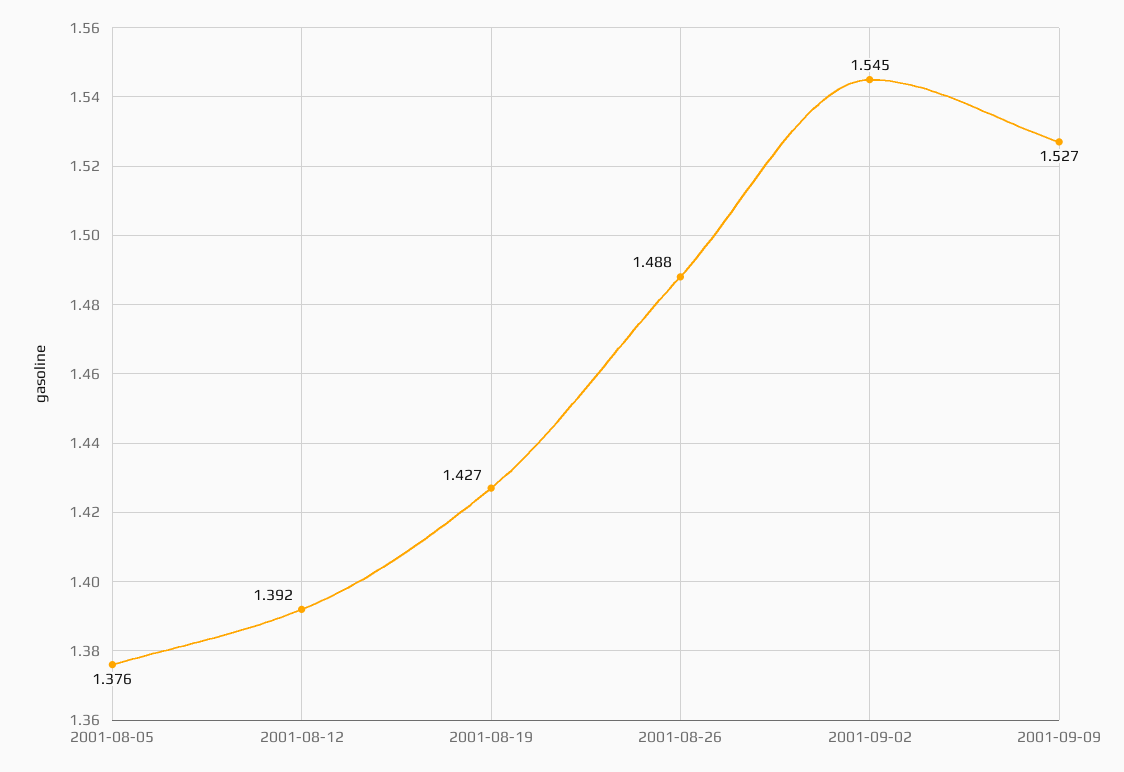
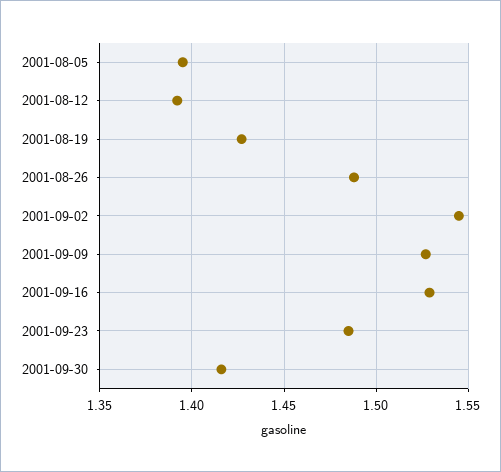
2001-08-05: 1.376 -> 1.395
2001-09-16: none -> 1.53
2001-09-23: none -> 1.485
2001-09-30: none -> 1.415

